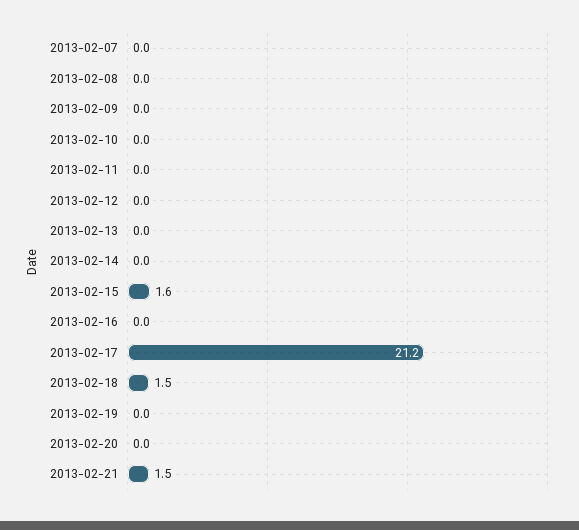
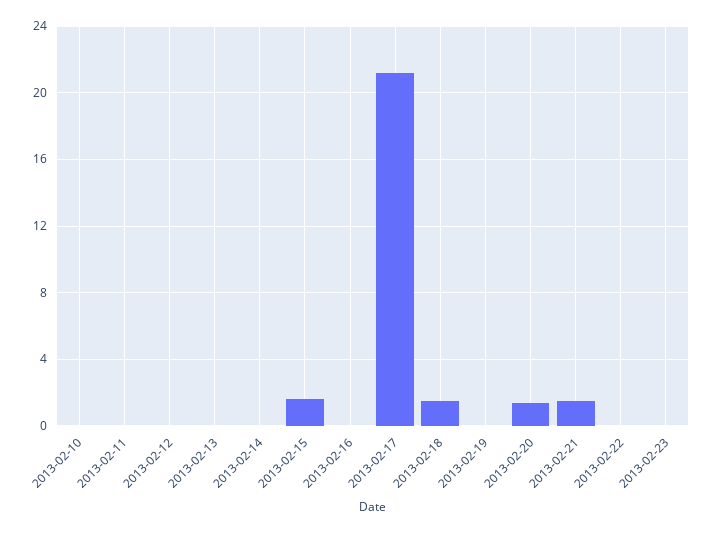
2013-02-07: 0 -> none
2013-02-08: 0 -> none
2013-02-09: 0 -> none
2013-02-20: 0 -> 1.5
2013-02-22: none -> 0
2013-02-23: none -> 0

